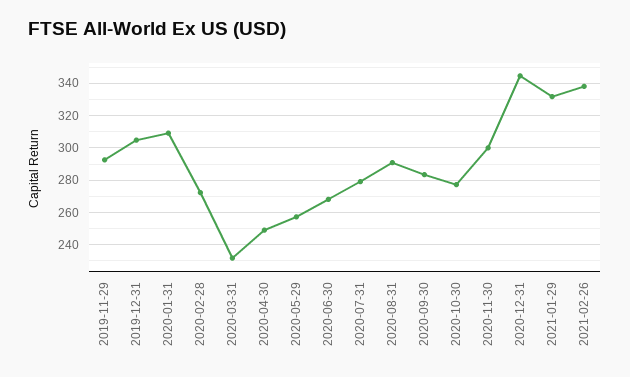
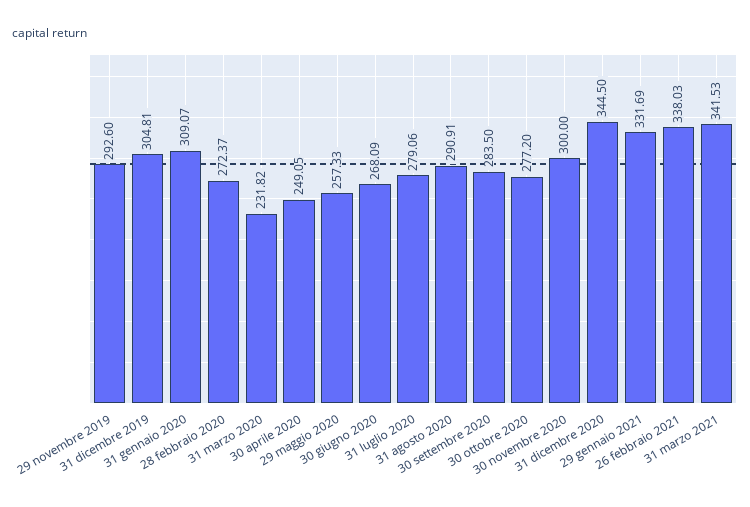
31 marzo 2021: none -> 341.53

